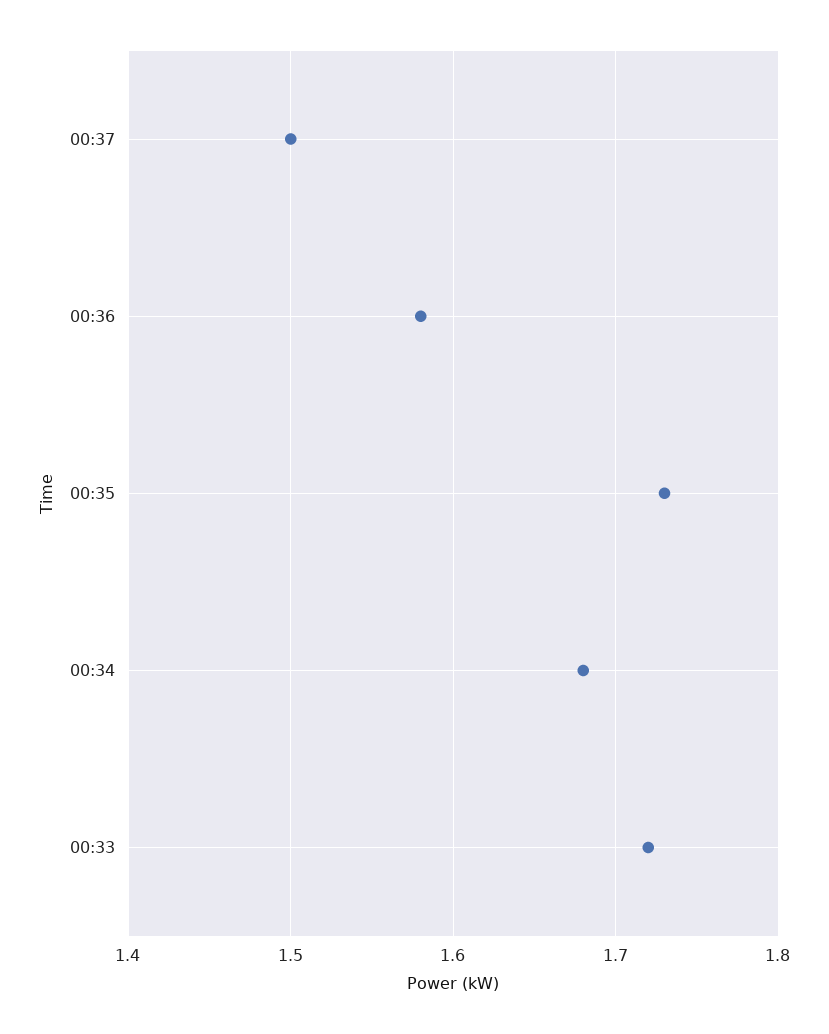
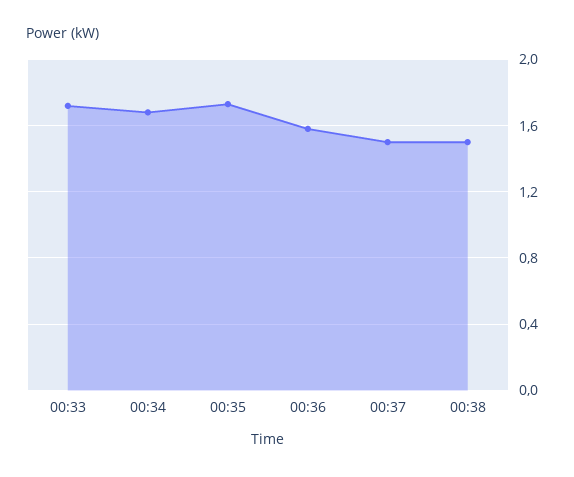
00:38: none -> 1.5

